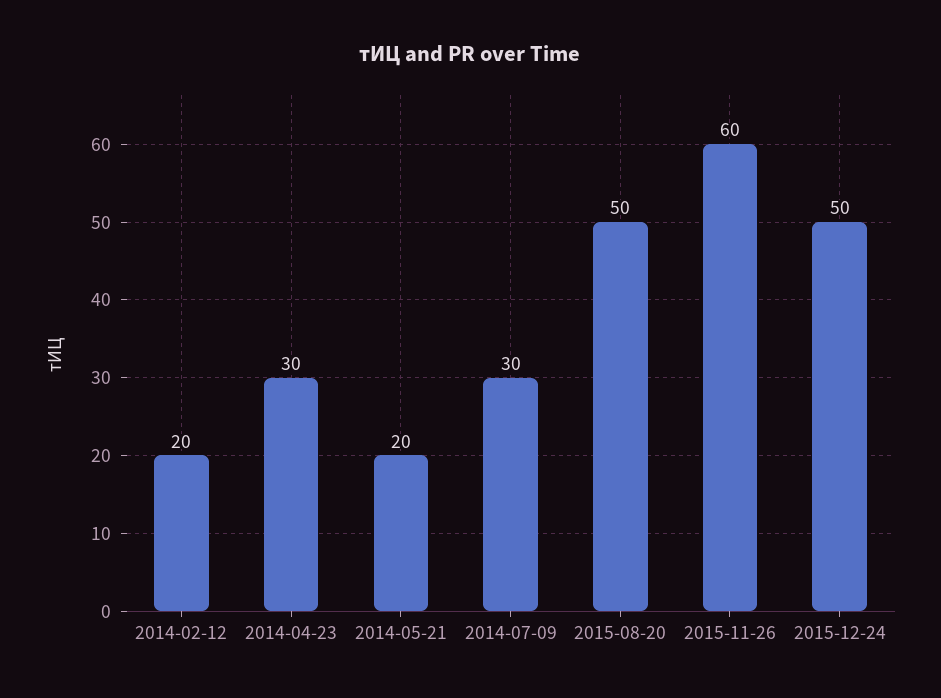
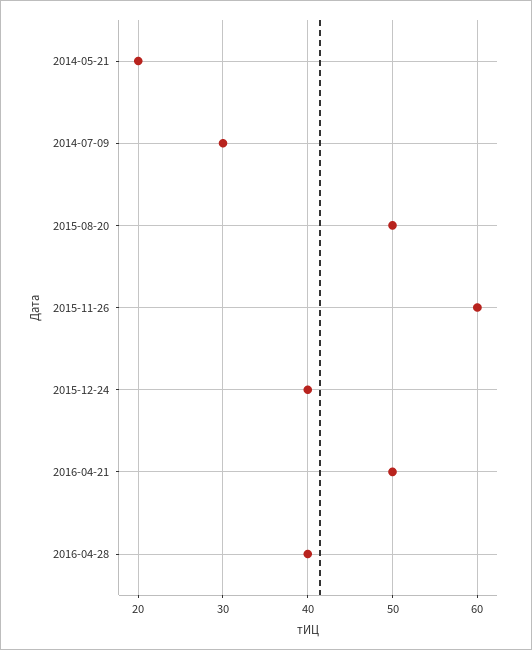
2014-02-12: 20 -> none
2014-04-23: 30 -> none
2015-12-24: 50 -> 40
2016-04-21: none -> 50
2016-04-28: none -> 40

